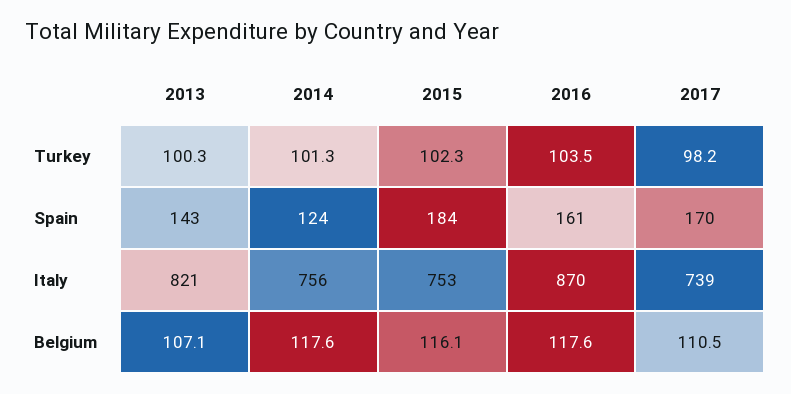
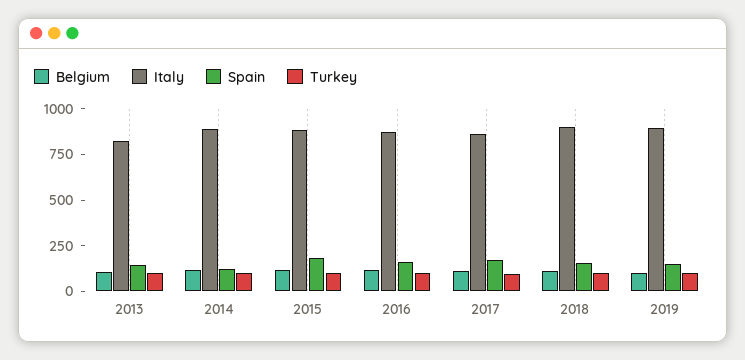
Italy, 2014: 756 -> 900
Italy, 2015: 753 -> 900
Italy, 2017: 739 -> 850
Belgium, 2018: none -> 100
Italy, 2018: none -> 900
Spain, 2018: none -> 150
Turkey, 2018: none -> 100
Belgium, 2019: none -> 100
Italy, 2019: none -> 900
Spain, 2019: none -> 150
Turkey, 2019: none -> 100

